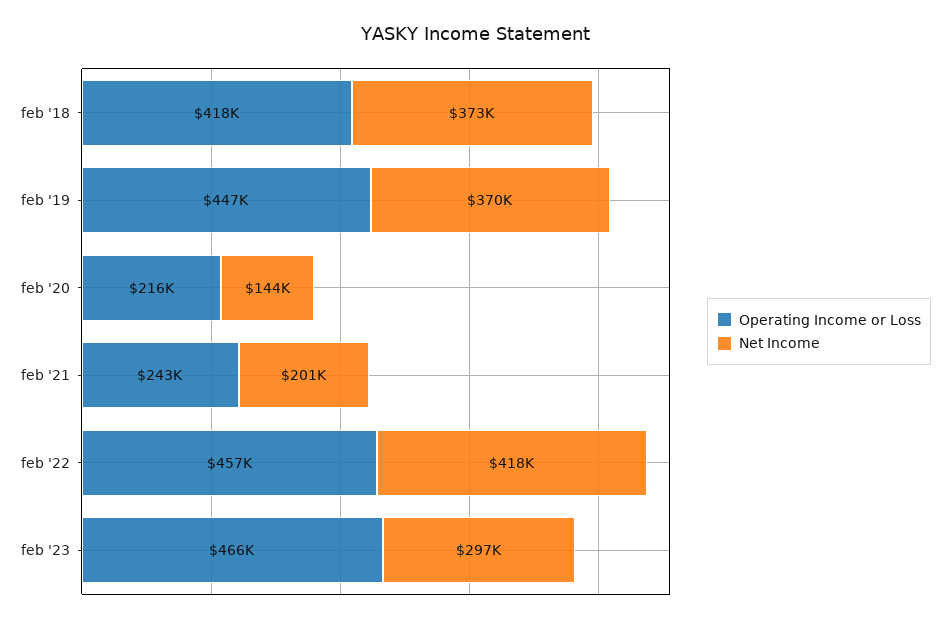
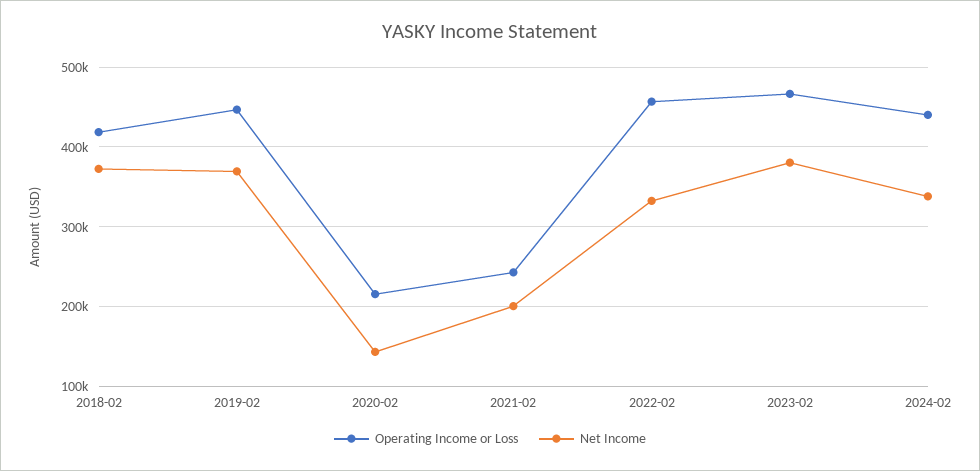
Net Income, feb '22: 418000 -> 330000
Net Income, feb '23: 297000 -> 380000
Operating Income or Loss, 2024-02: none -> 440000
Net Income, 2024-02: none -> 340000

